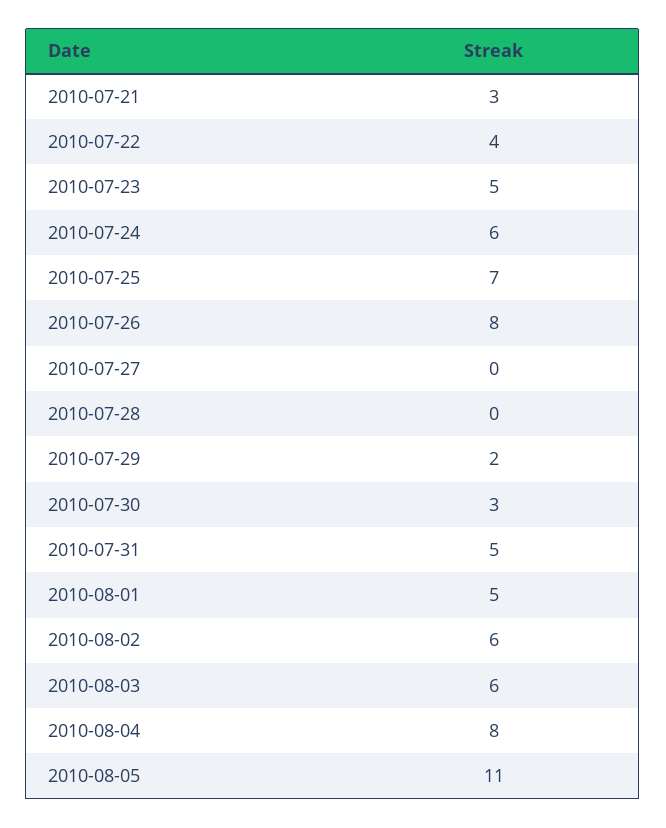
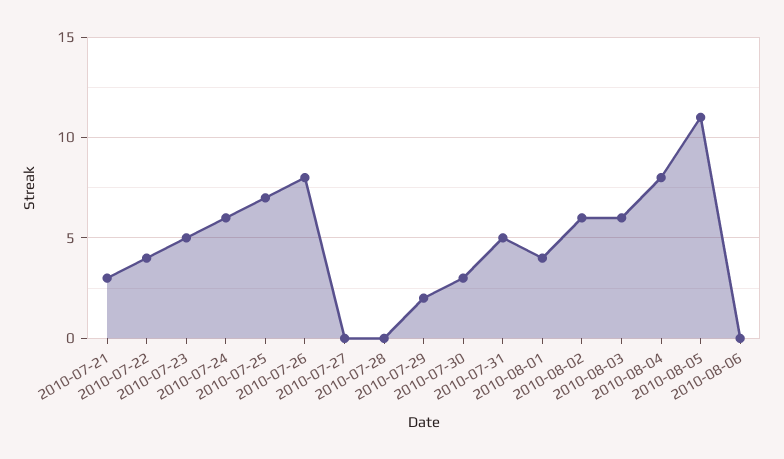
2010-08-01: 5 -> 4
2010-08-06: none -> 0

